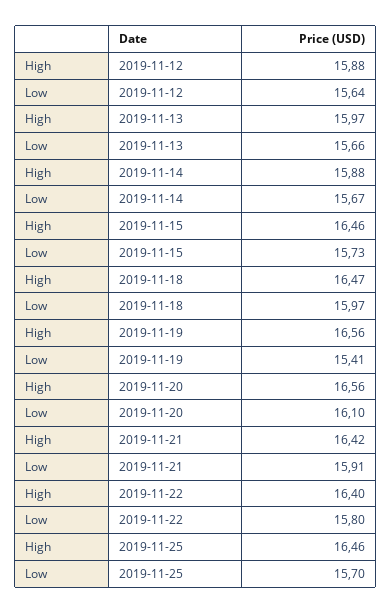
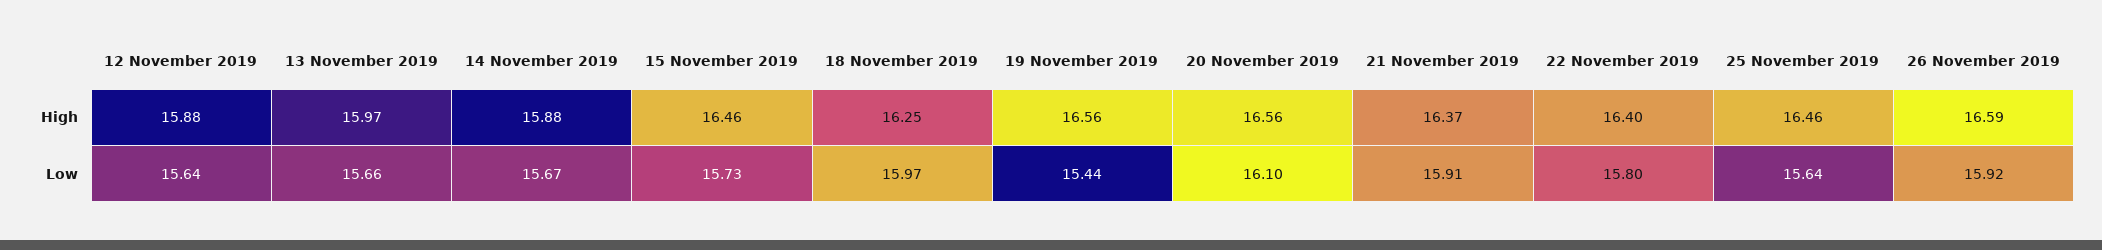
High, 2019-11-18: 16.47 -> 16.25
Low, 2019-11-19: 15.41 -> 15.44
High, 2019-11-21: 16.42 -> 16.37
Low, 2019-11-25: 15.7 -> 15.64
High, 26 November 2019: none -> 16.59
Low, 26 November 2019: none -> 15.92

